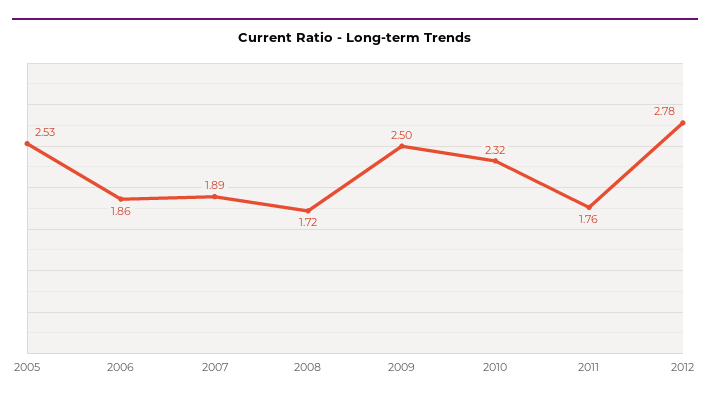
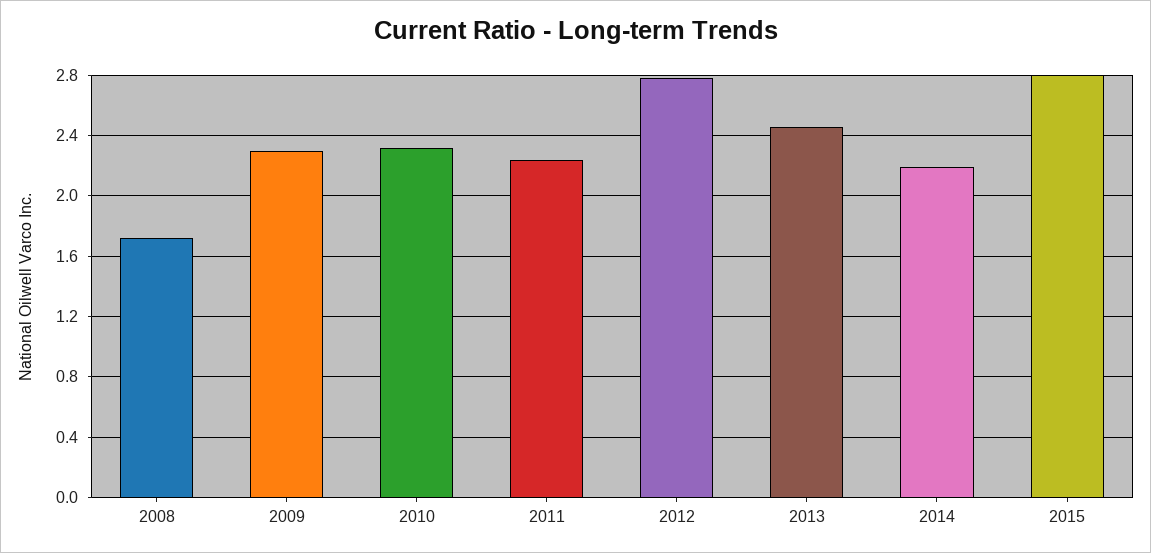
2005: 2.53 -> none
2006: 1.86 -> none
2007: 1.89 -> none
2009: 2.5 -> 2.3
2011: 1.76 -> 2.25
2013: none -> 2.45
2014: none -> 2.2
2015: none -> 2.8

